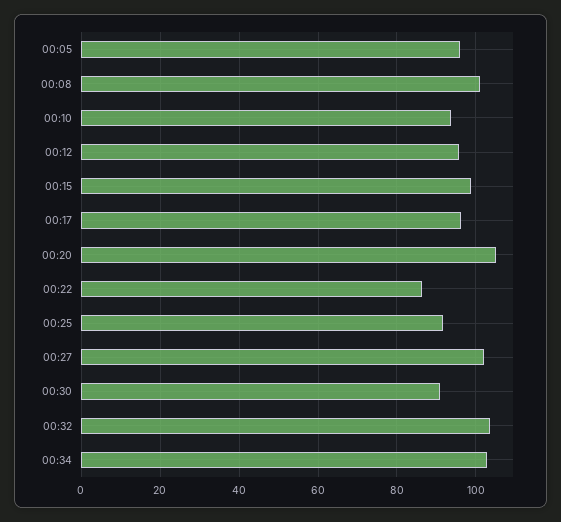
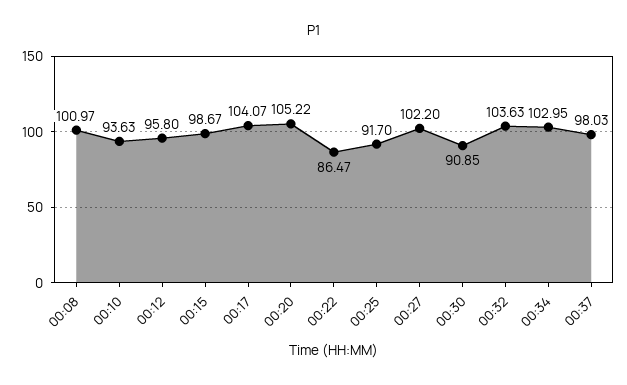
00:05: 96 -> none
00:17: 96 -> 104.07
00:37: none -> 98.03

